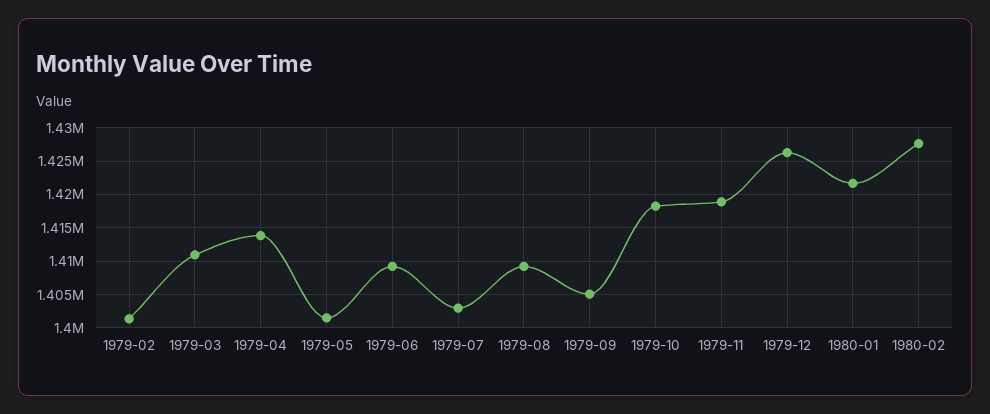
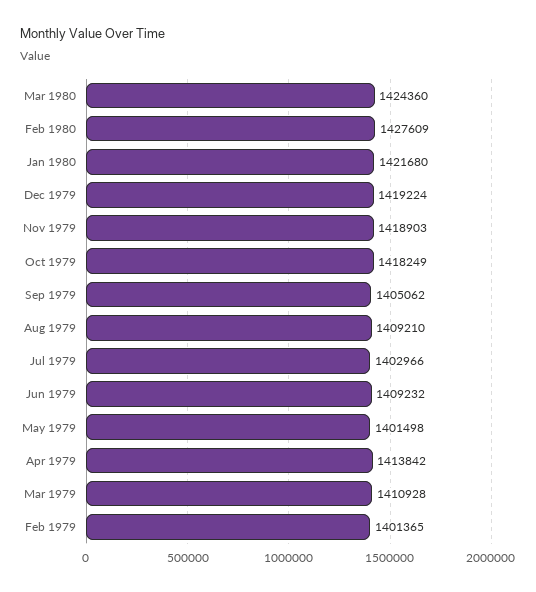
1979-12: 1426000 -> 1419224
Mar 1980: none -> 1424360

